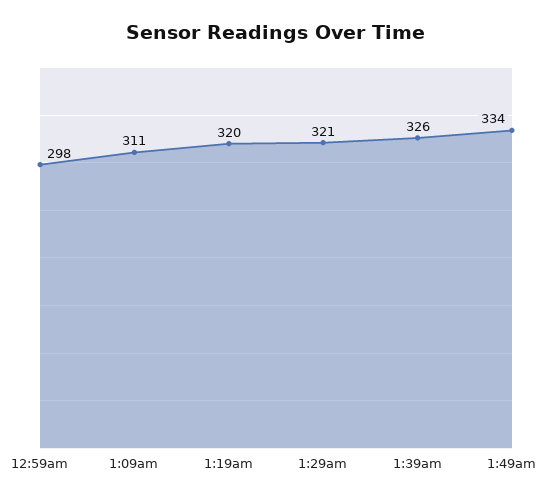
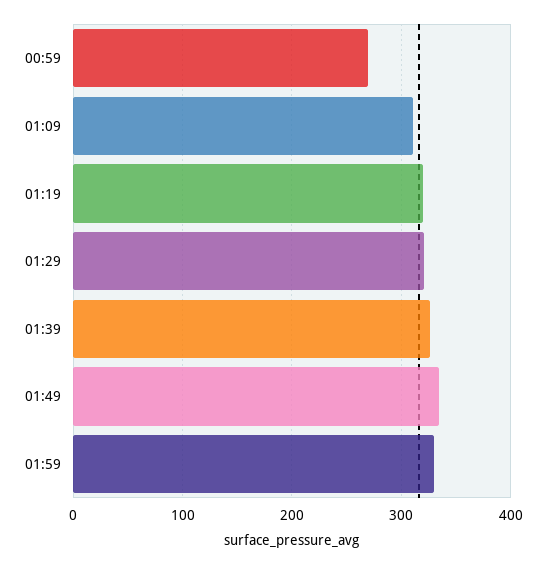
12:59am: 298 -> 270
01:59: none -> 330

